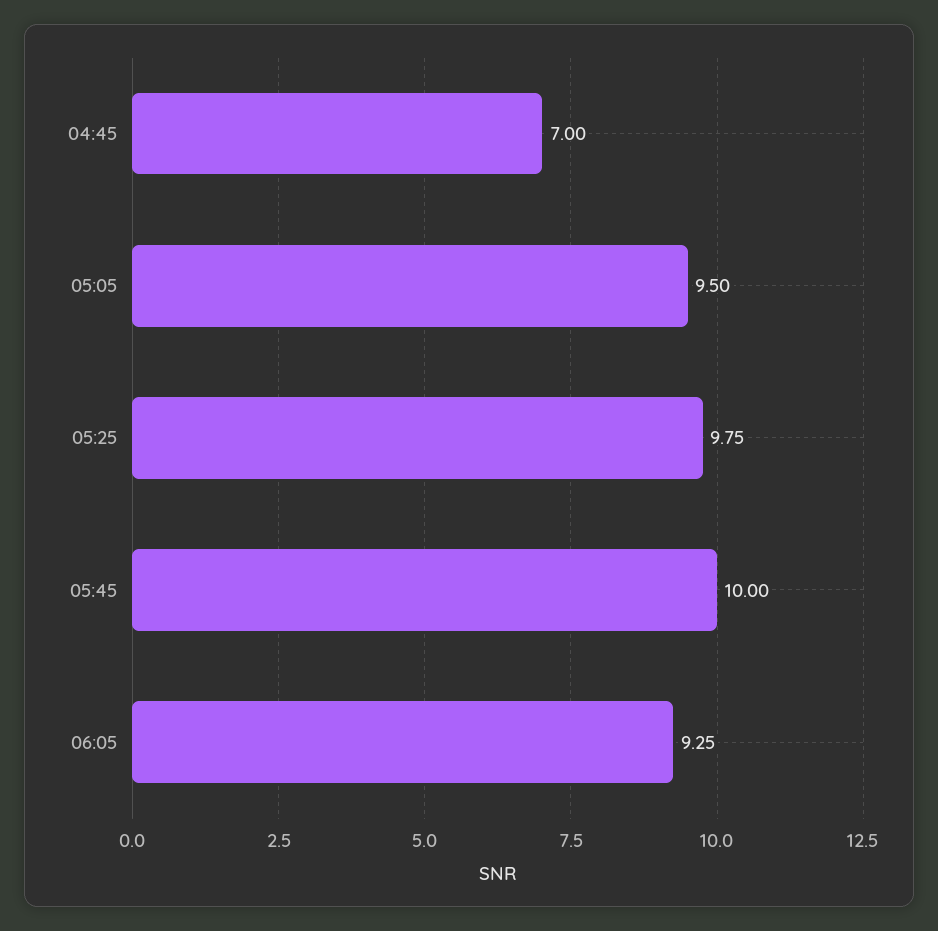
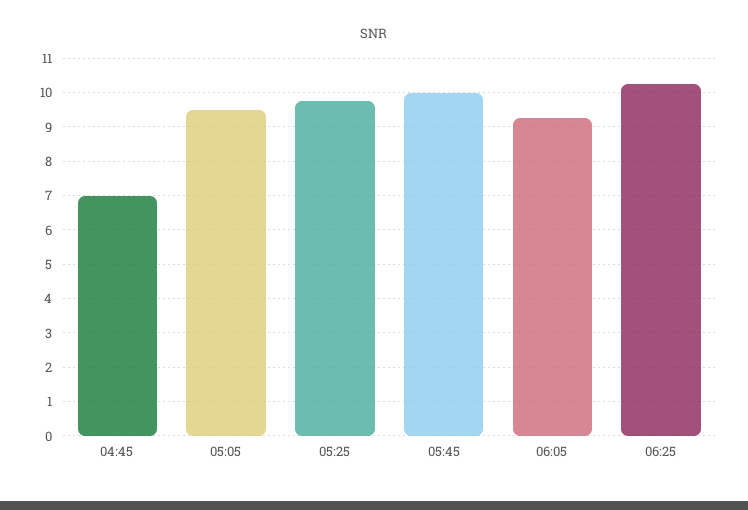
06:25: none -> 10.2

